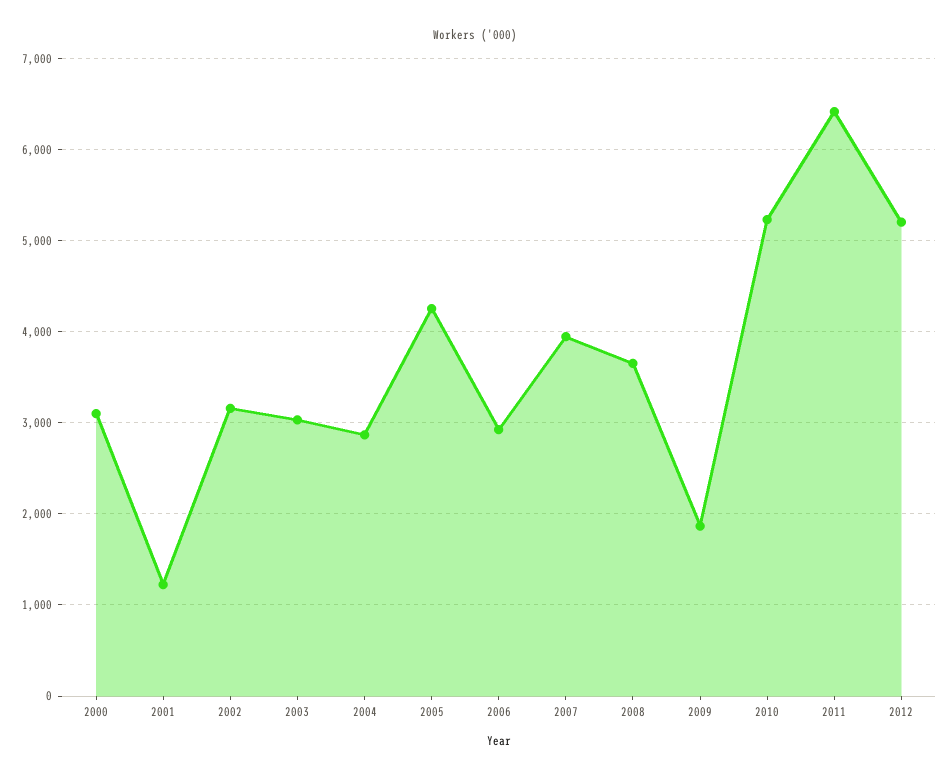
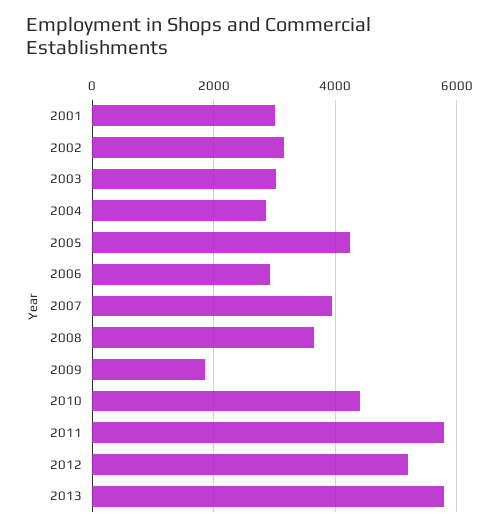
2000: 3100 -> none
2001: 1200 -> 3000
2010: 5200 -> 4400
2011: 6400 -> 5800
2013: none -> 5800

